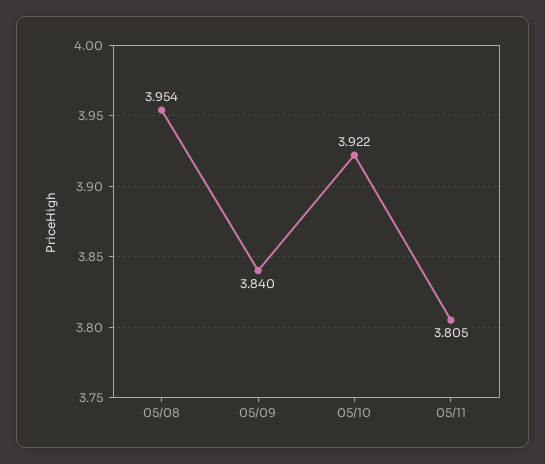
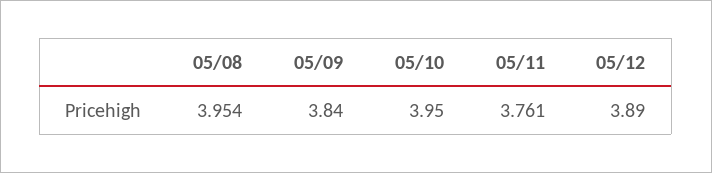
05/10: 3.922 -> 3.95
05/11: 3.805 -> 3.761
05/12: none -> 3.89

